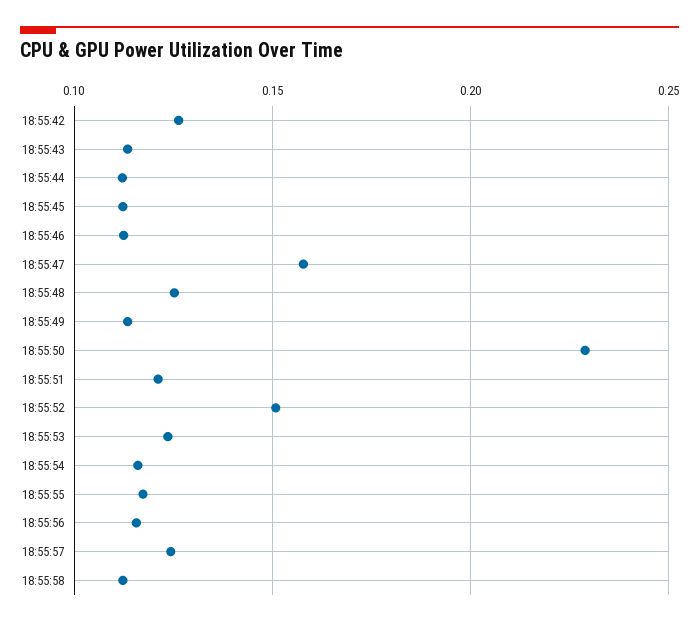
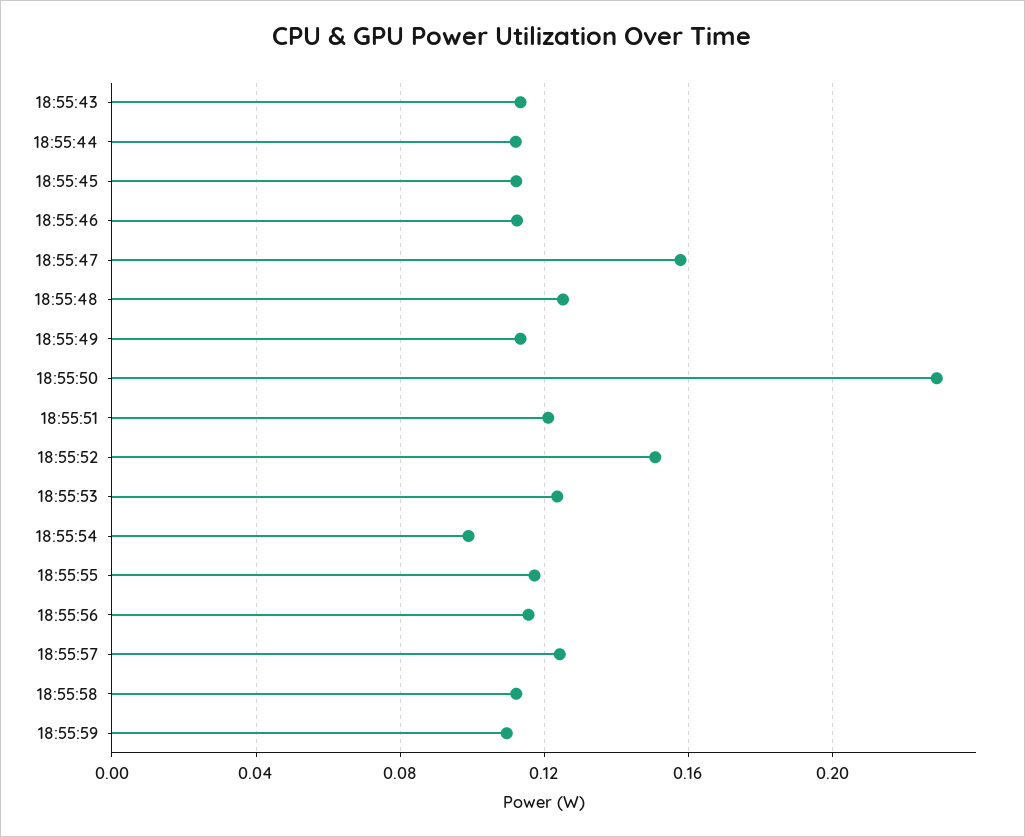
18:55:42: 0.125 -> none
18:55:54: 0.115 -> 0.1
18:55:59: none -> 0.11

